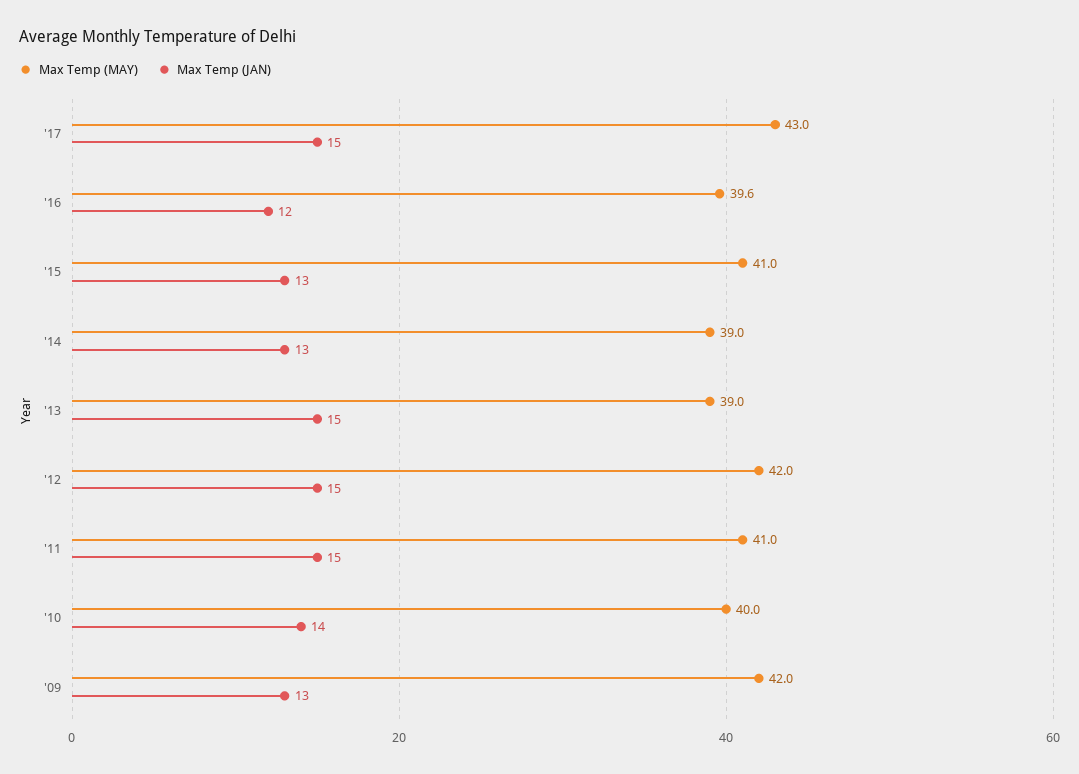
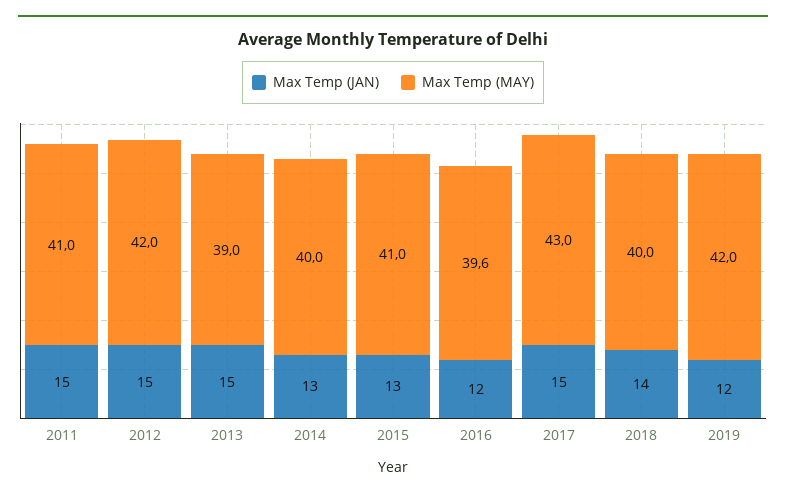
Max Temp (MAY), '14: 39 -> 40
Max Temp (MAY), '10: 40 -> none
Max Temp (JAN), '10: 14 -> none
Max Temp (MAY), '09: 42 -> none
Max Temp (JAN), '09: 13 -> none
Max Temp (JAN), 2018: none -> 14
Max Temp (MAY), 2018: none -> 40
Max Temp (JAN), 2019: none -> 12
Max Temp (MAY), 2019: none -> 42

